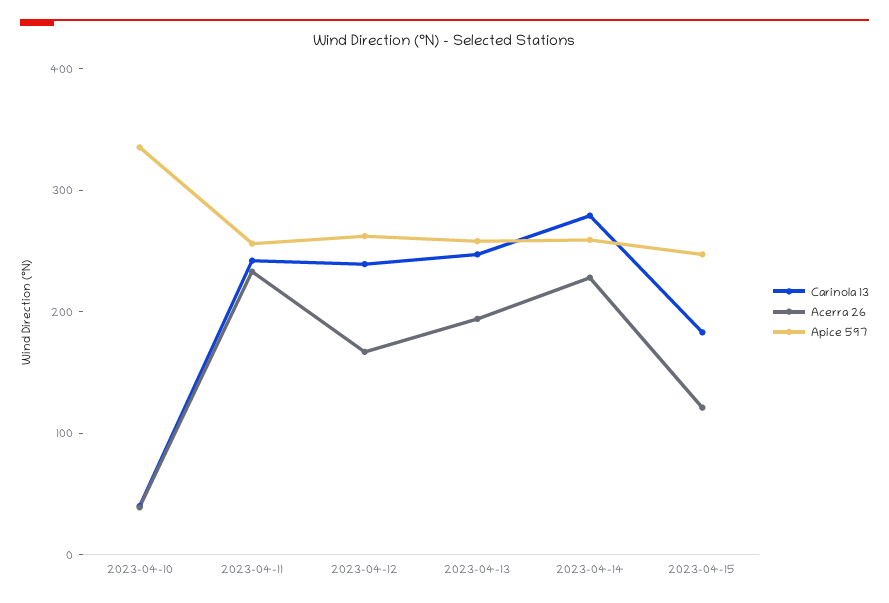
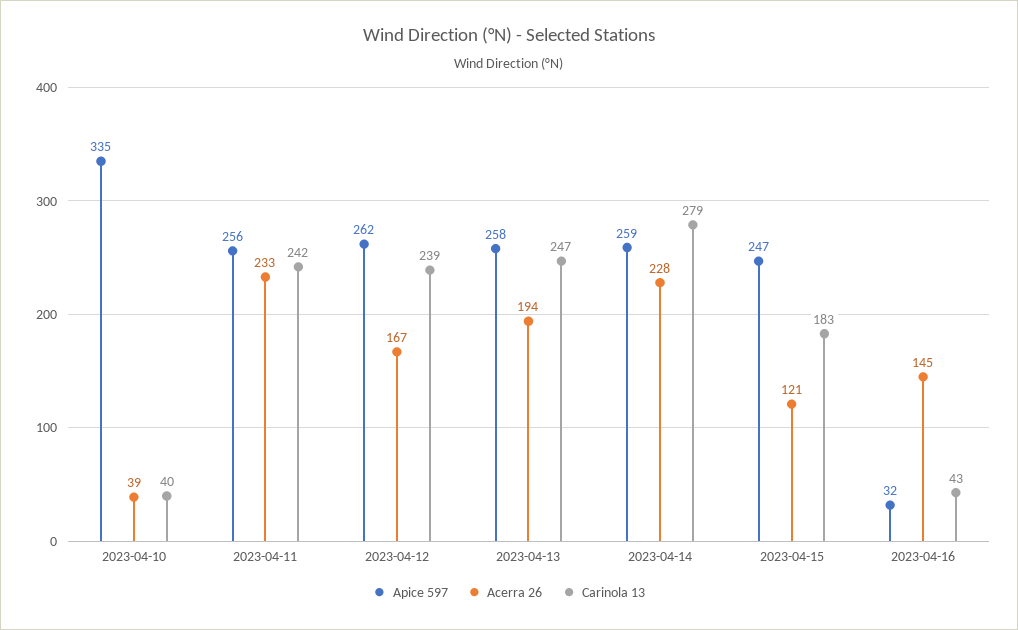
Apice 597, 2023-04-16: none -> 32
Acerra 26, 2023-04-16: none -> 145
Carinola 13, 2023-04-16: none -> 43

